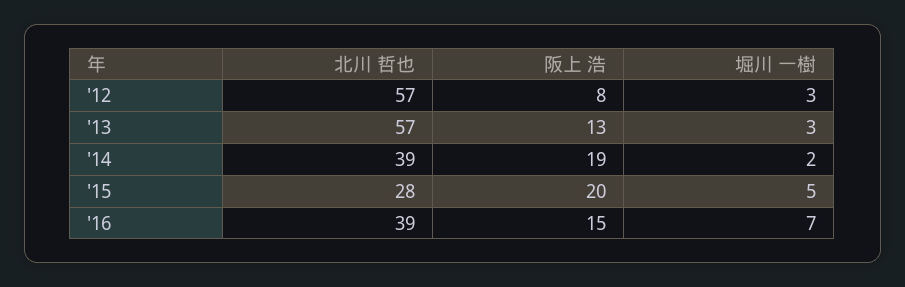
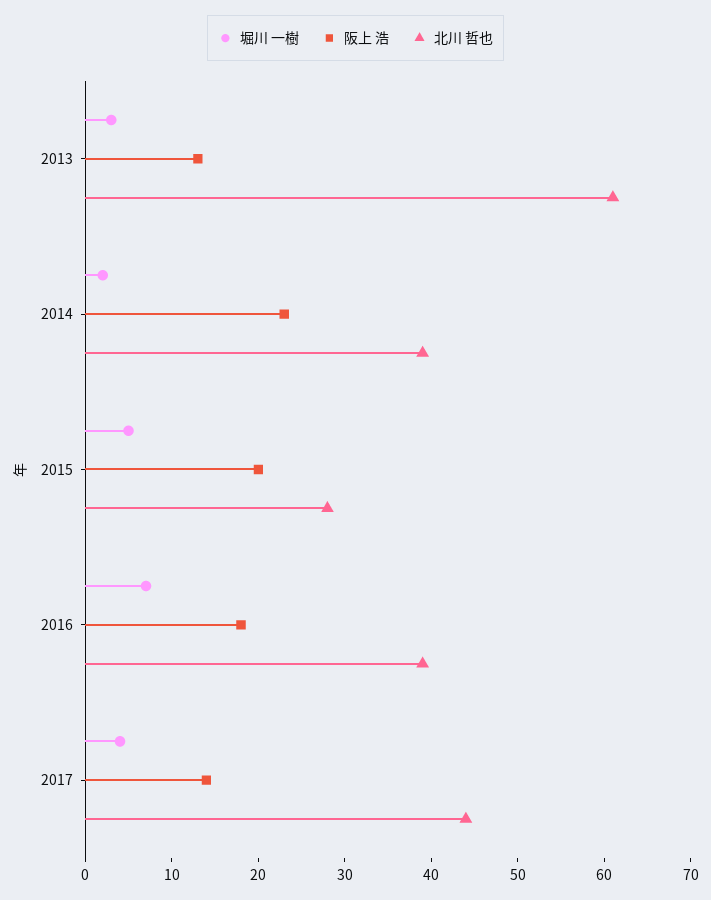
北川 哲也, '12: 57 -> none
阪上 浩, '12: 8 -> none
堀川 一樹, '12: 3 -> none
北川 哲也, '13: 57 -> 61
阪上 浩, '14: 19 -> 23
阪上 浩, '16: 15 -> 18
堀川 一樹, 2017: none -> 4
阪上 浩, 2017: none -> 14
北川 哲也, 2017: none -> 44

